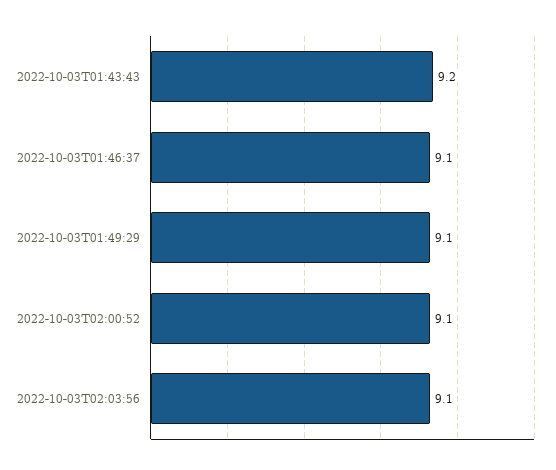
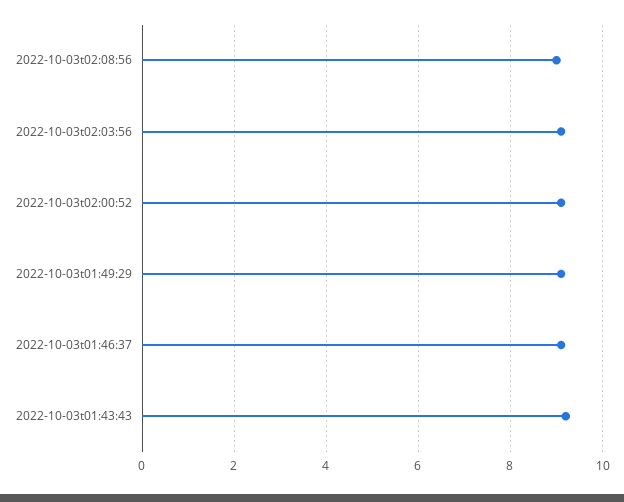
2022-10-03t02:08:56: none -> 9

